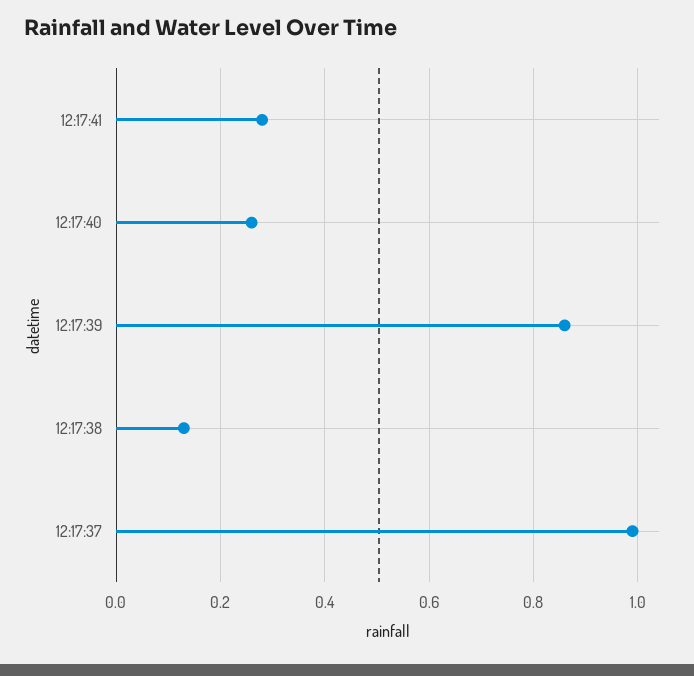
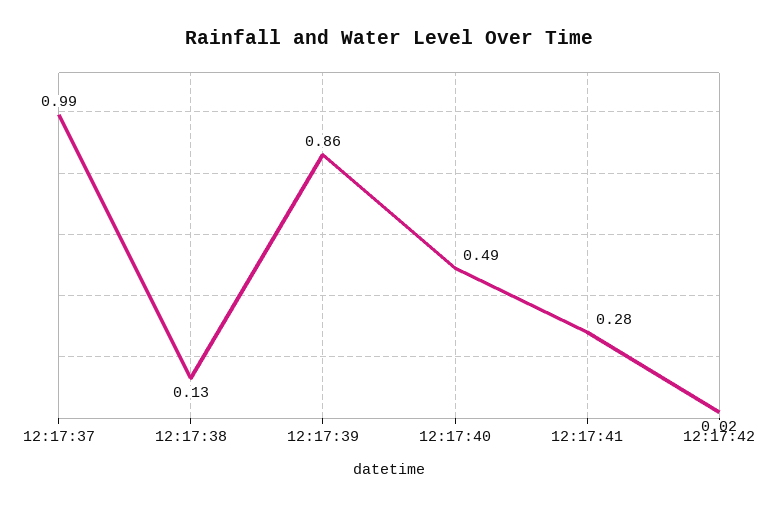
12:17:40: 0.25 -> 0.49
12:17:42: none -> 0.02

